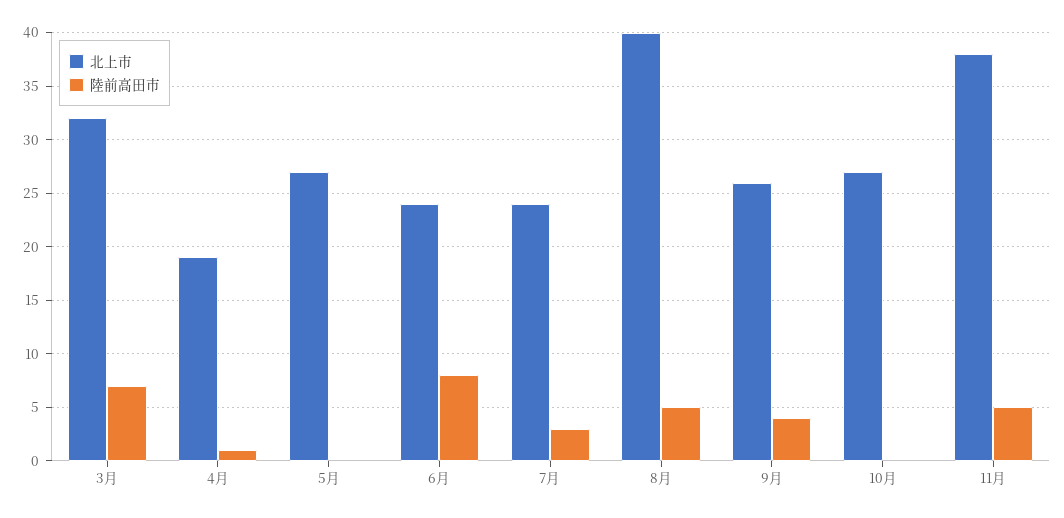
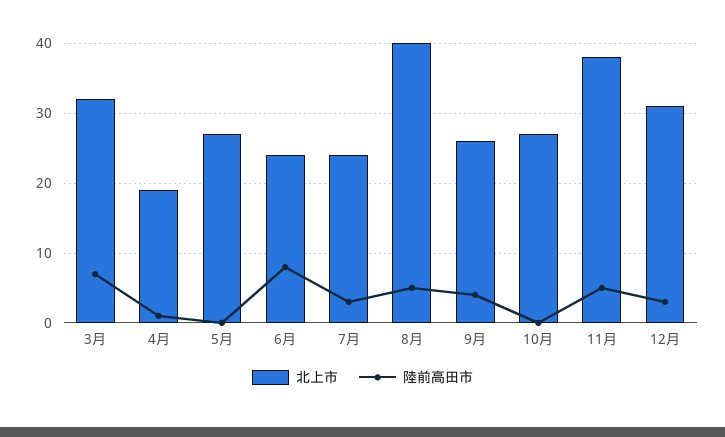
北上市, 12月: none -> 31
陸前高田市, 12月: none -> 3

